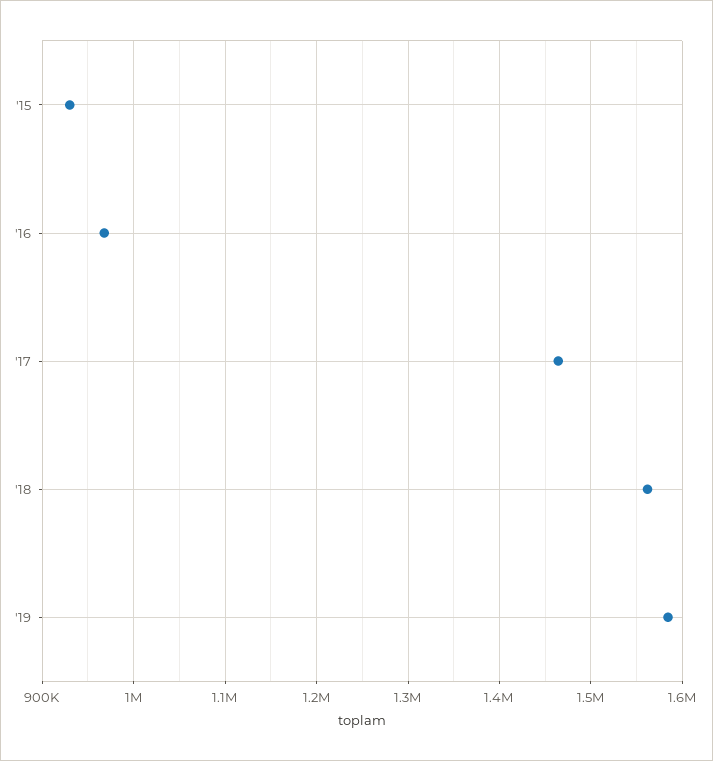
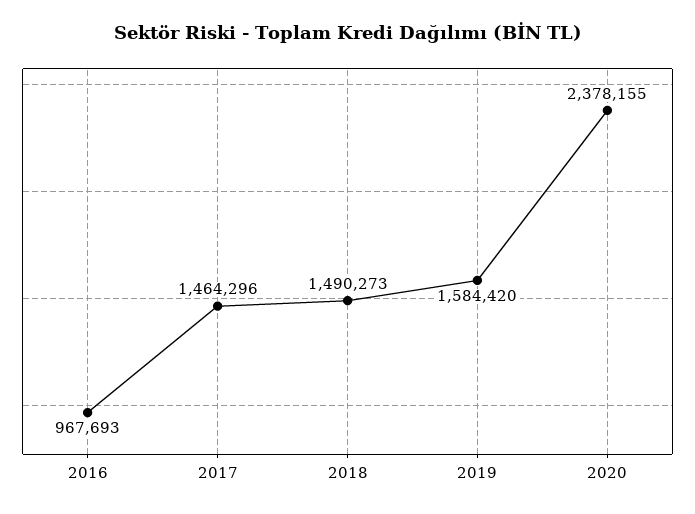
'15: 930000 -> none
'18: 1560000 -> 1490273
2020: none -> 2378155

